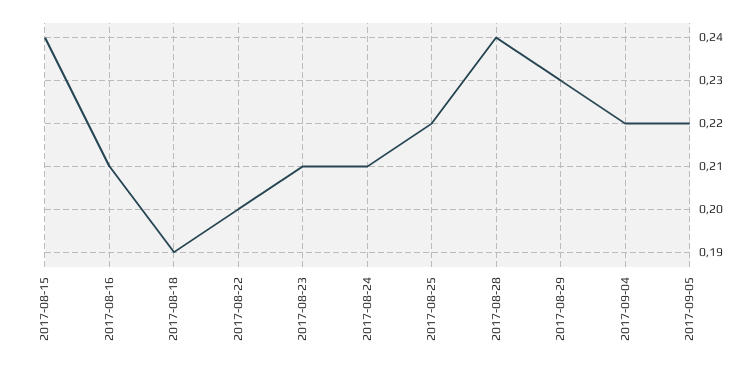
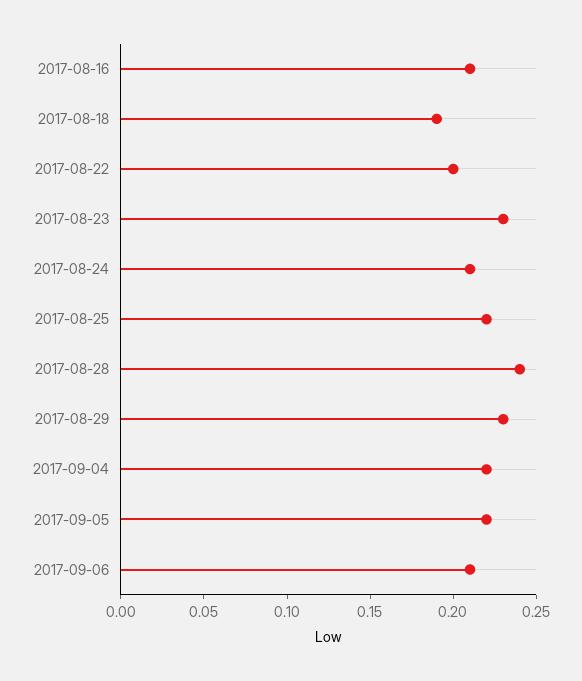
2017-08-15: 0.24 -> none
2017-08-23: 0.21 -> 0.23
2017-09-06: none -> 0.21

